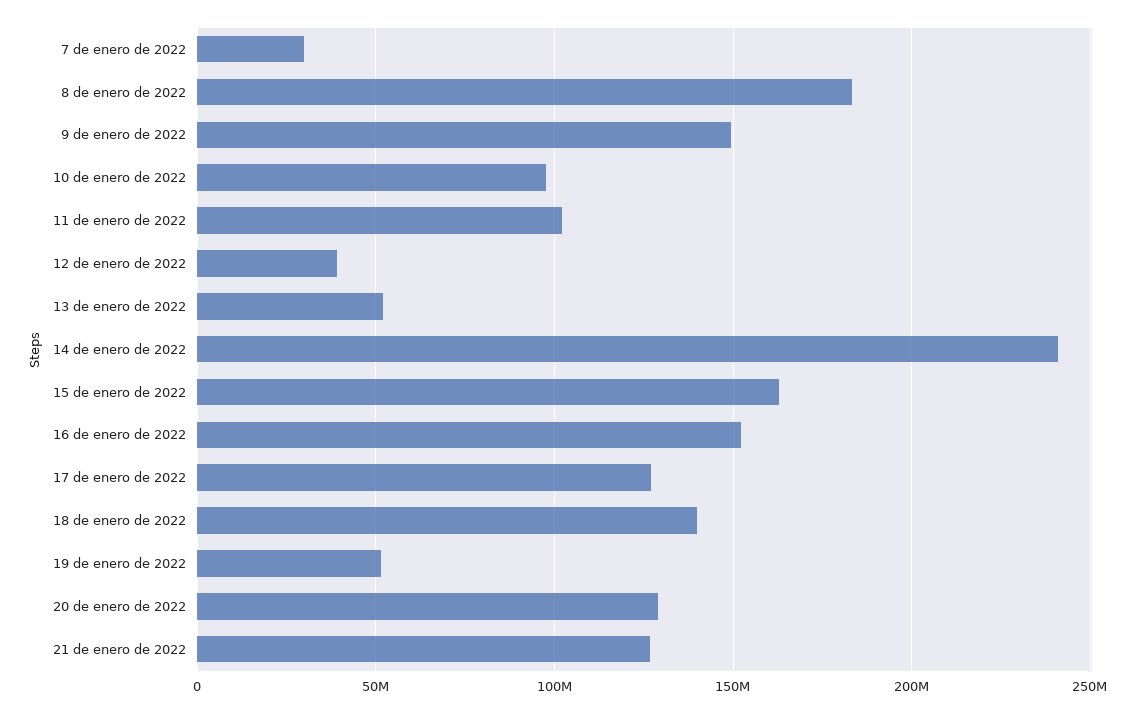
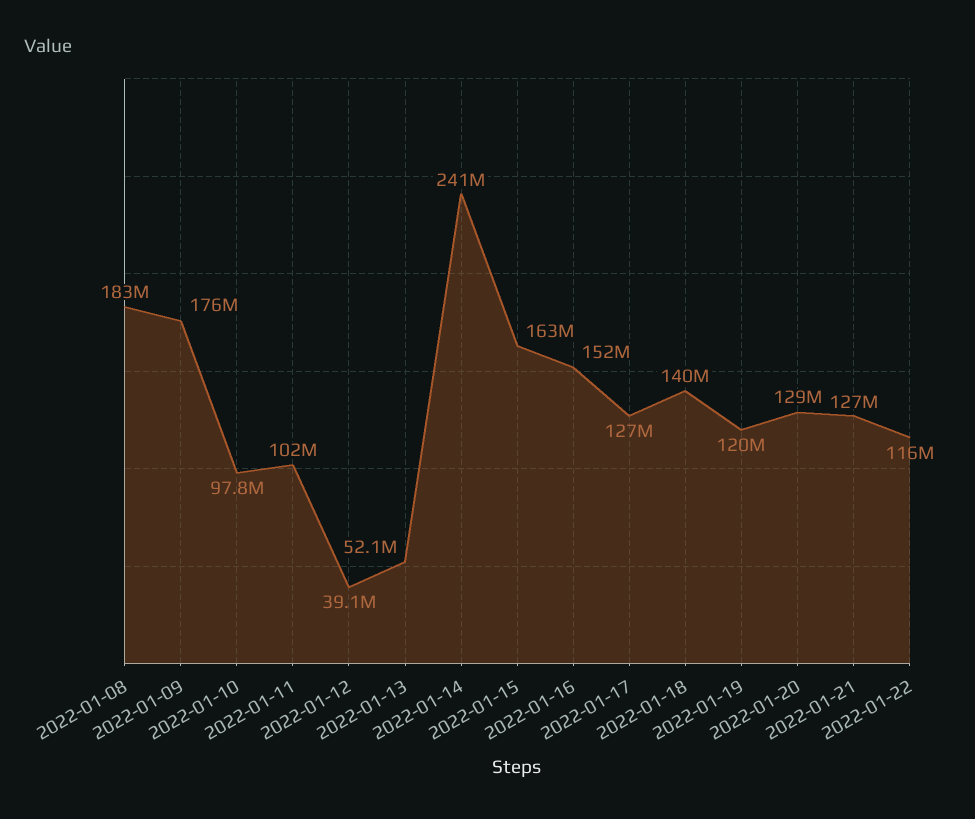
7 de enero de 2022: 30000000 -> none
9 de enero de 2022: 150000000 -> 176000000
19 de enero de 2022: 50000000 -> 120000000
2022-01-22: none -> 116000000

